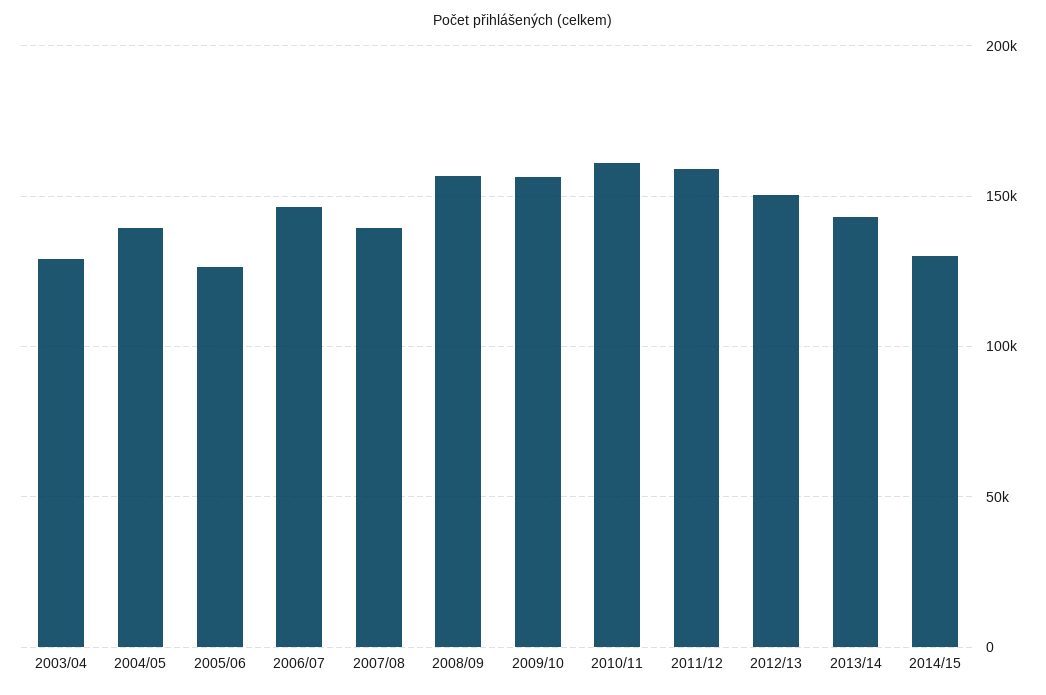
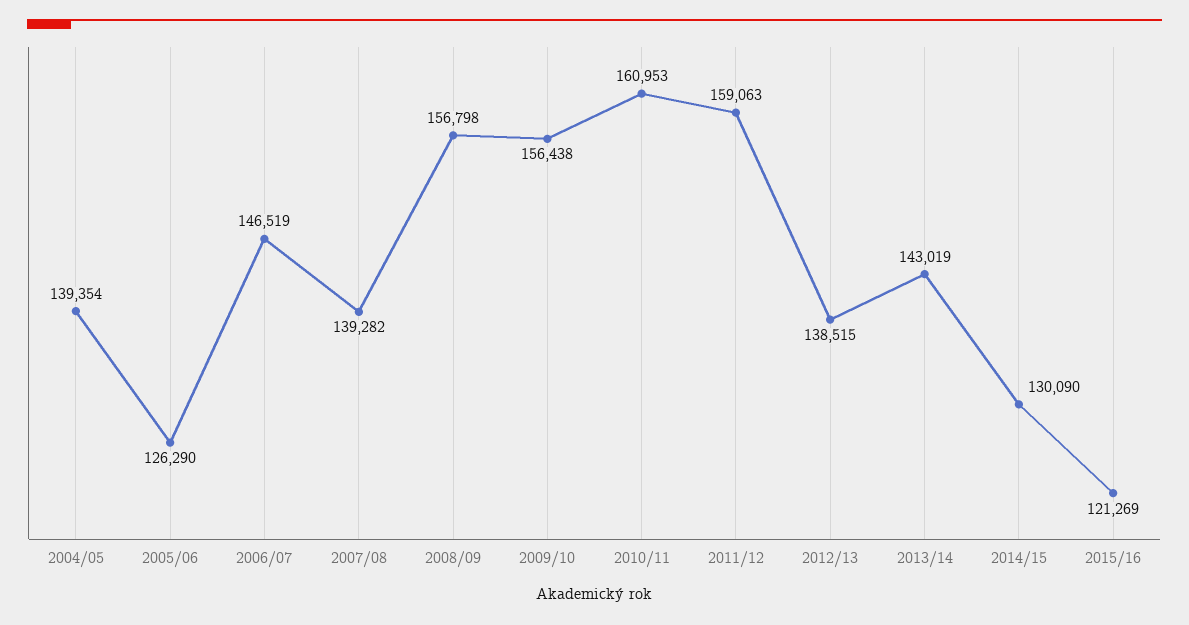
2003/04: 130000 -> none
2012/13: 150000 -> 138515
2015/16: none -> 121269

